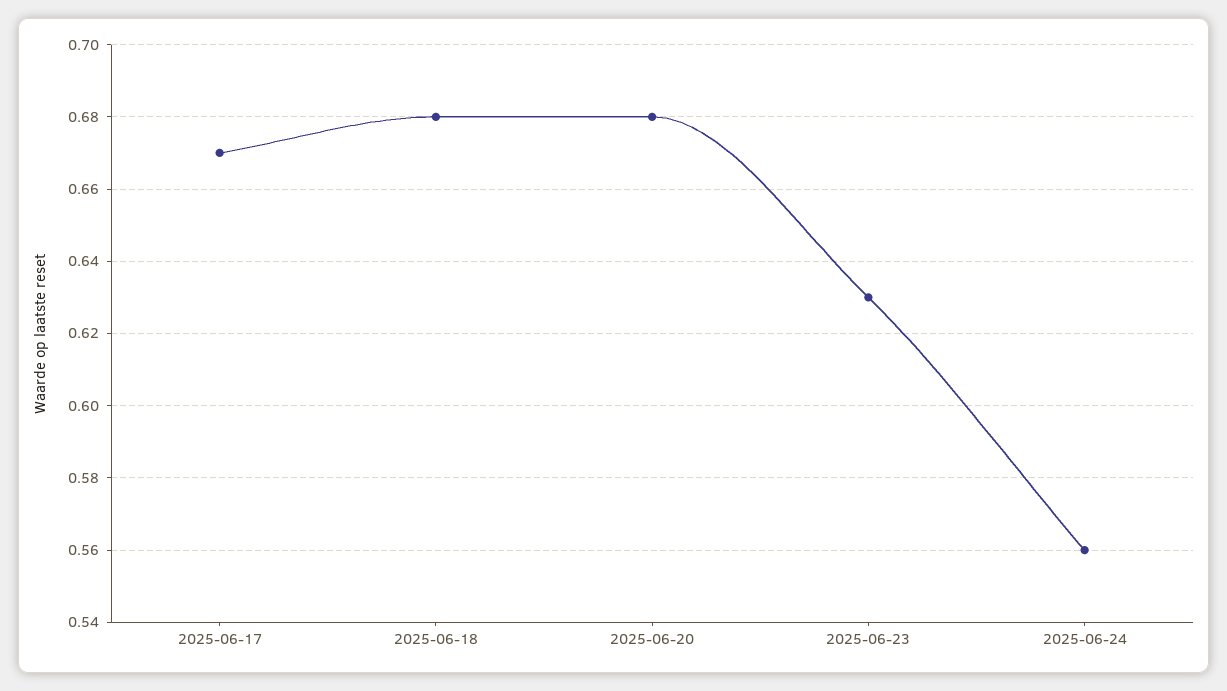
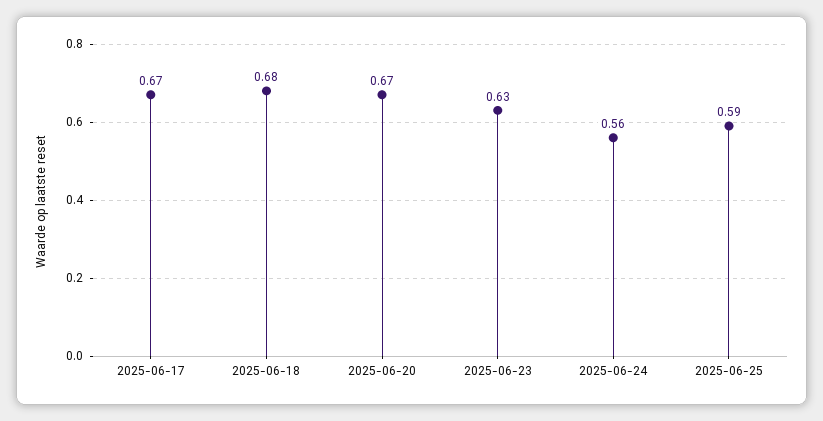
2025-06-20: 0.68 -> 0.67
2025-06-25: none -> 0.59

